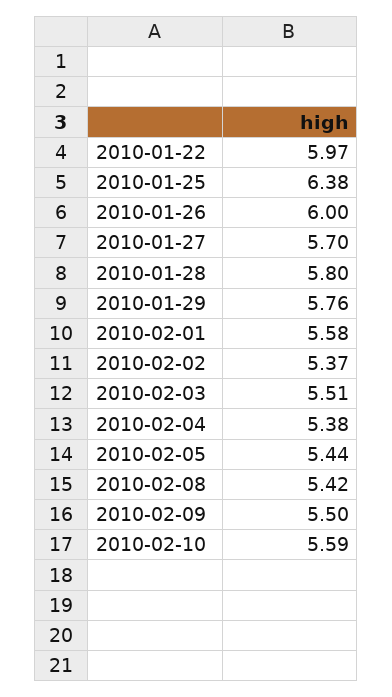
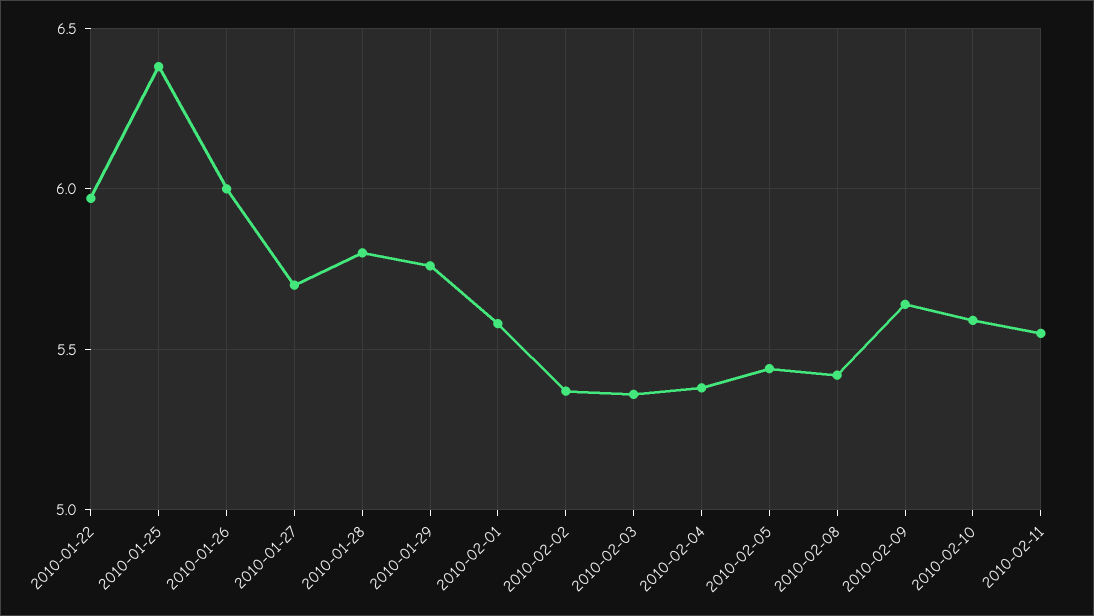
2010-02-03: 5.51 -> 5.35
2010-02-09: 5.5 -> 5.65
2010-02-11: none -> 5.55

